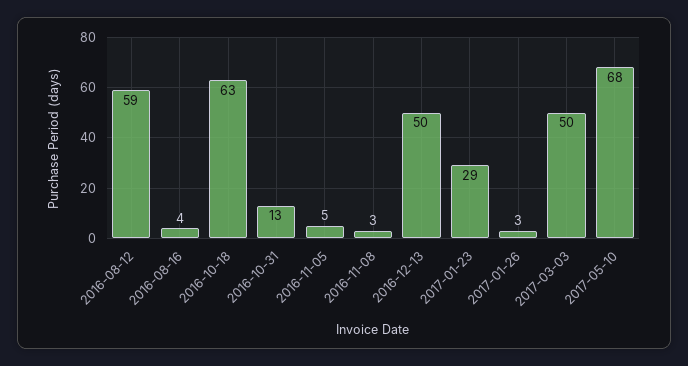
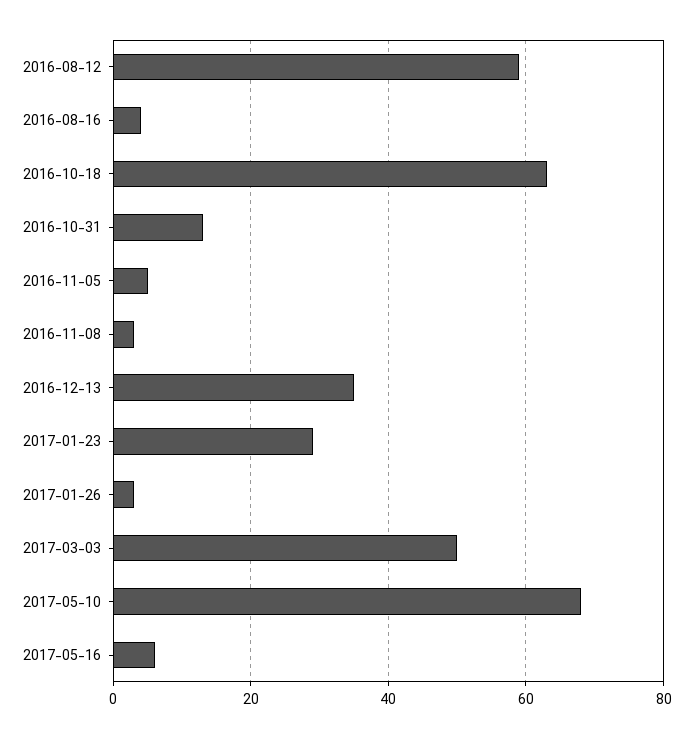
2016-12-13: 50 -> 35
2017-05-16: none -> 5

